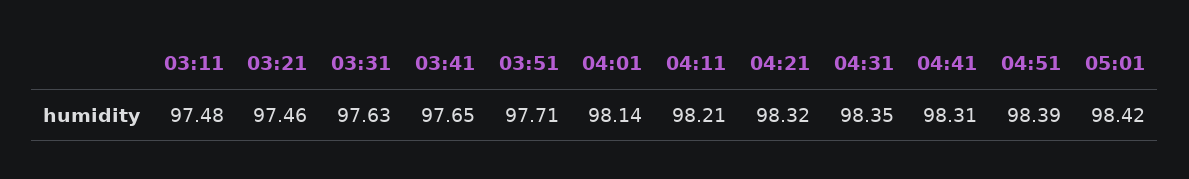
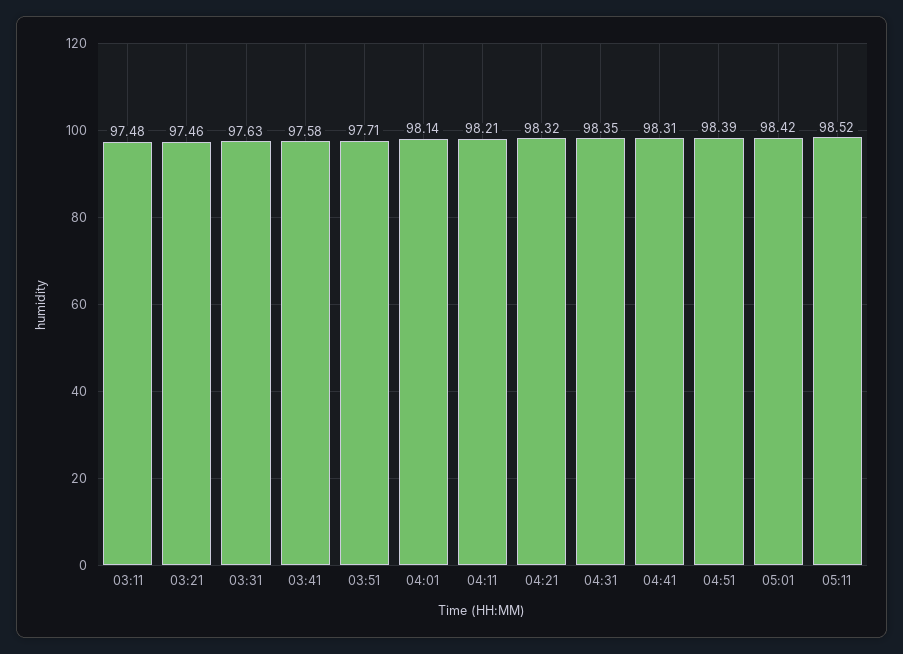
03:41: 97.65 -> 97.58
05:11: none -> 98.52

